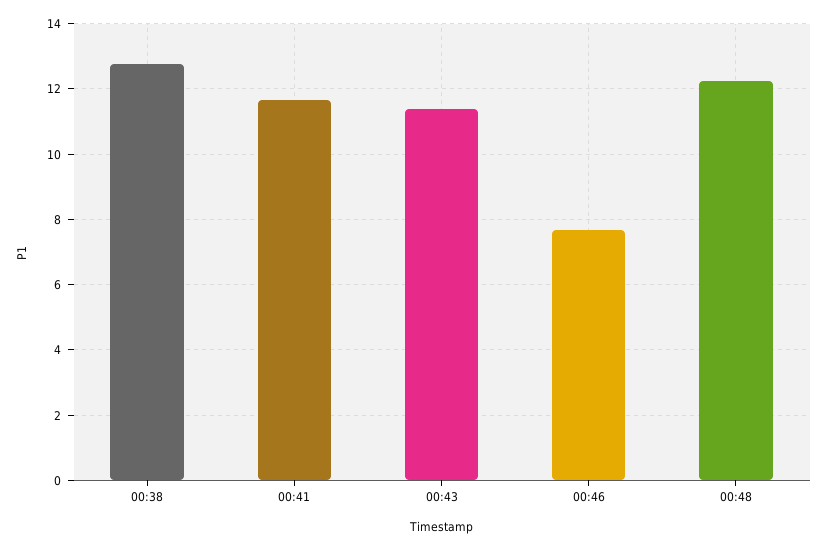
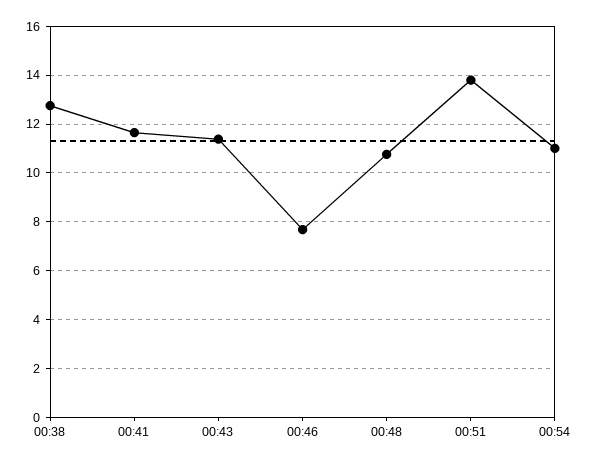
00:48: 12.2 -> 10.75
00:51: none -> 13.75
00:54: none -> 11

